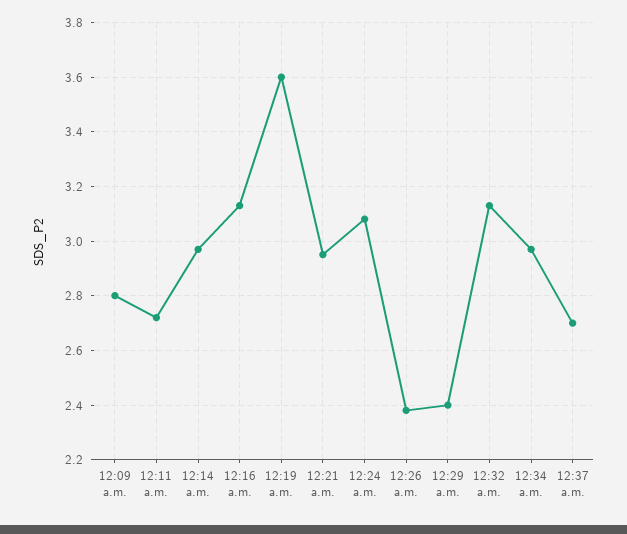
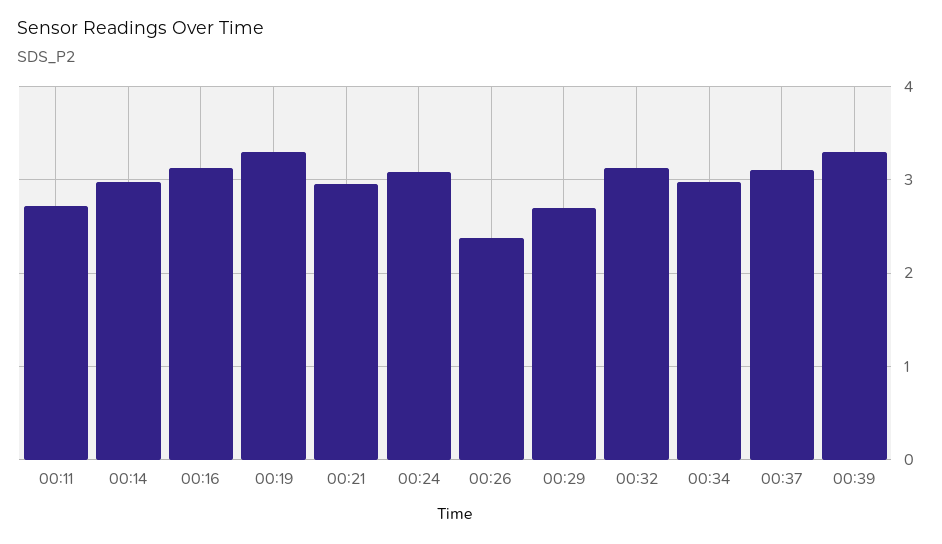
12:09 a.m.: 2.8 -> none
12:19 a.m.: 3.6 -> 3.3
12:29 a.m.: 2.4 -> 2.7
12:37 a.m.: 2.7 -> 3.1
00:39: none -> 3.3

